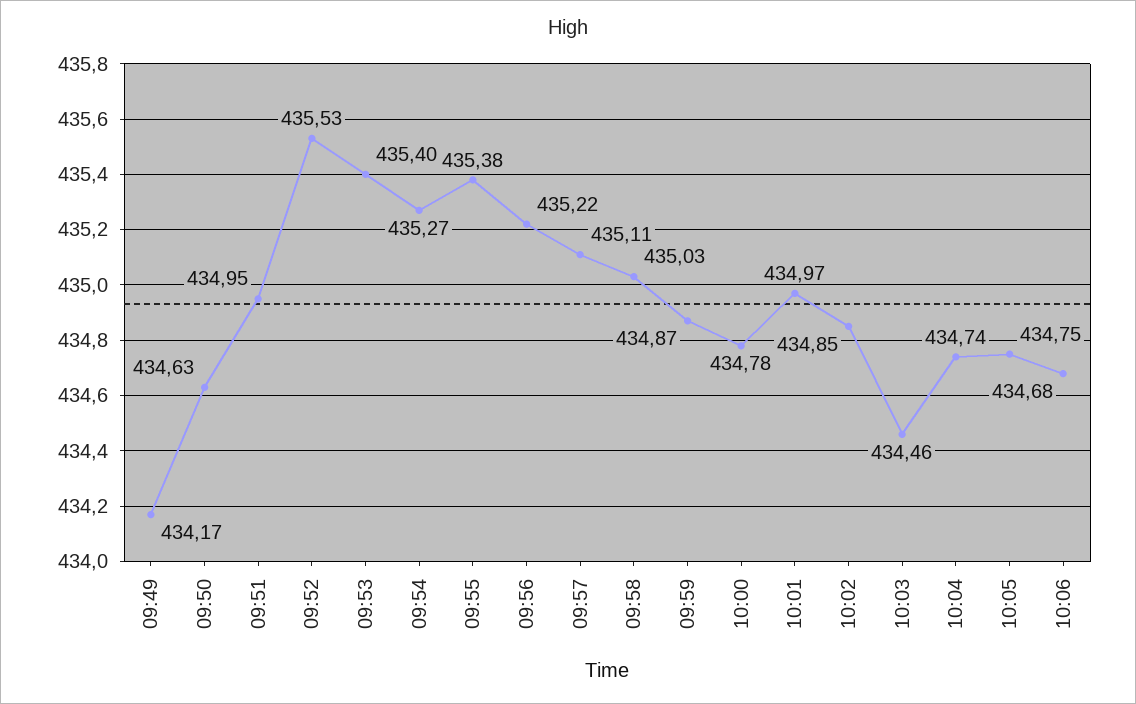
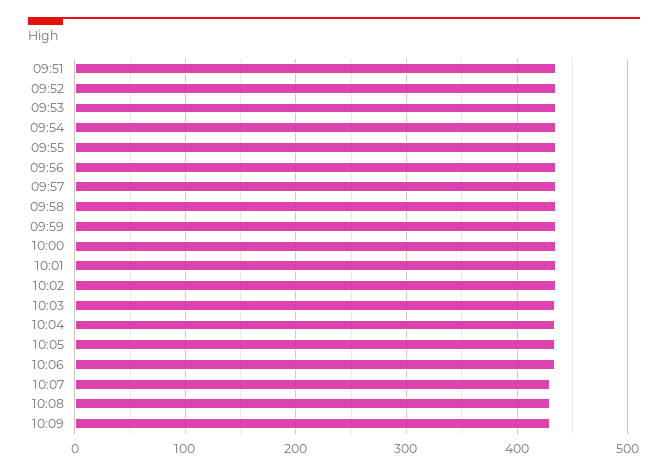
09:49: 434.17 -> none
09:50: 434.63 -> none
10:07: none -> 430
10:08: none -> 430
10:09: none -> 430

